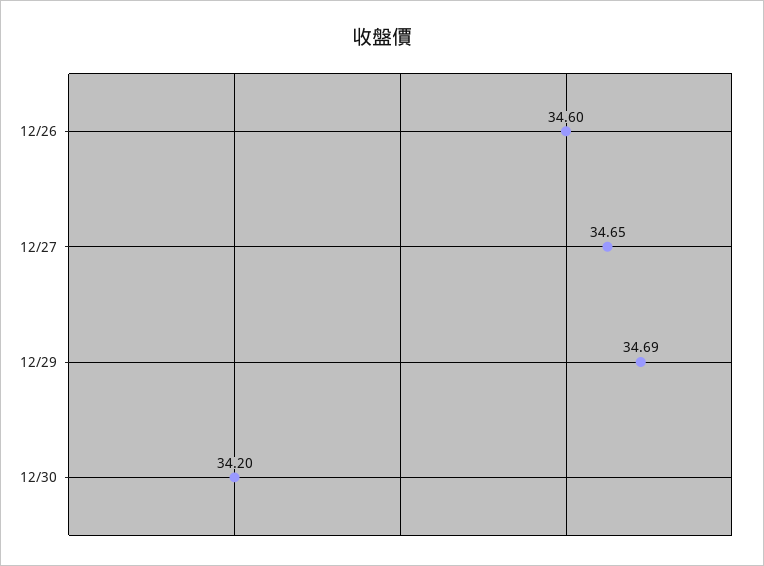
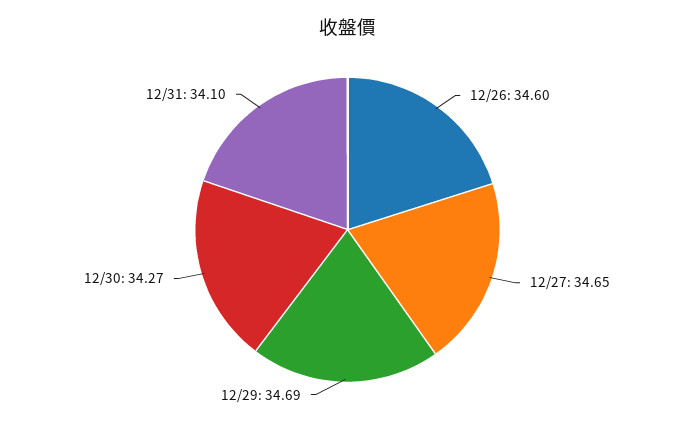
12/30: 34.2 -> 34.27
12/31: none -> 34.1

